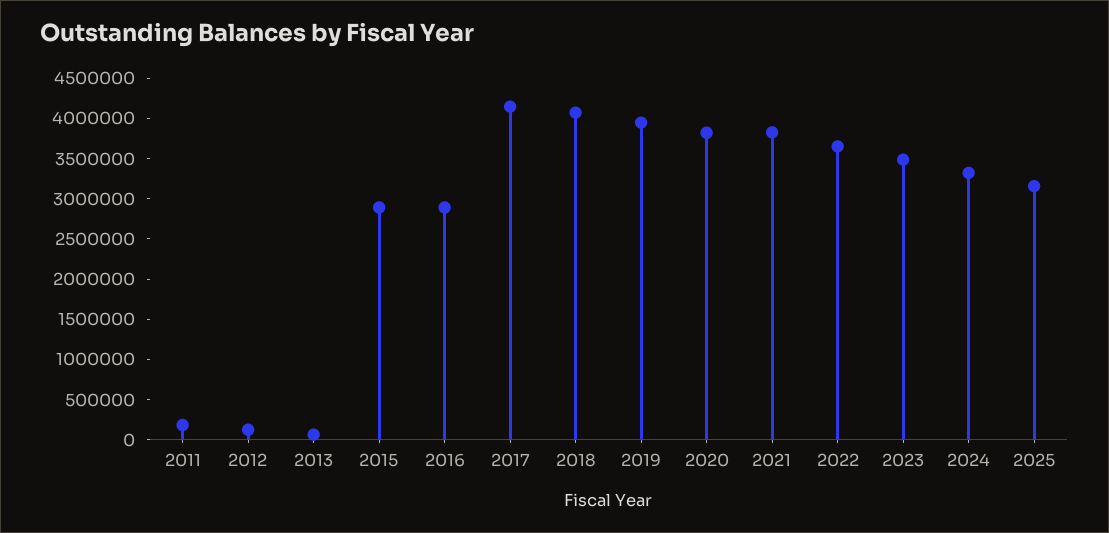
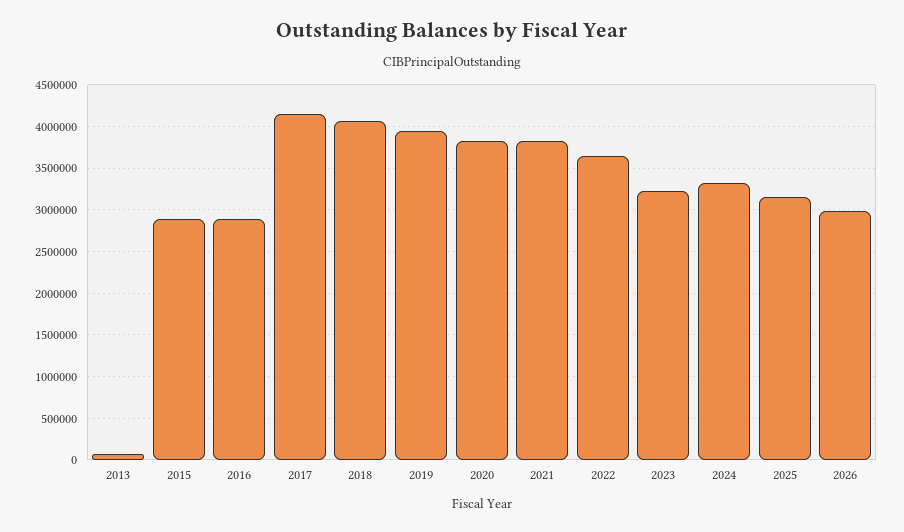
2011: 200000 -> none
2012: 100000 -> none
2023: 3500000 -> 3200000
2026: none -> 3000000

